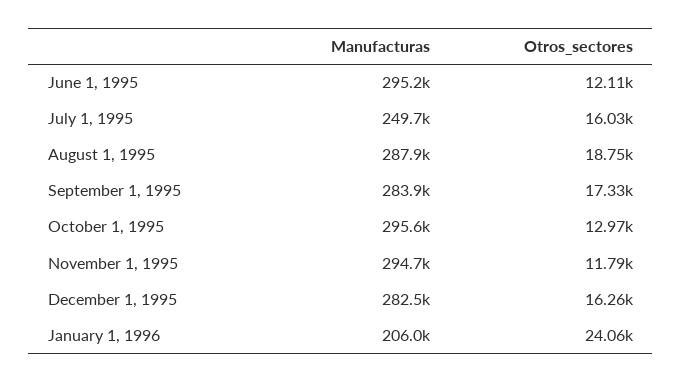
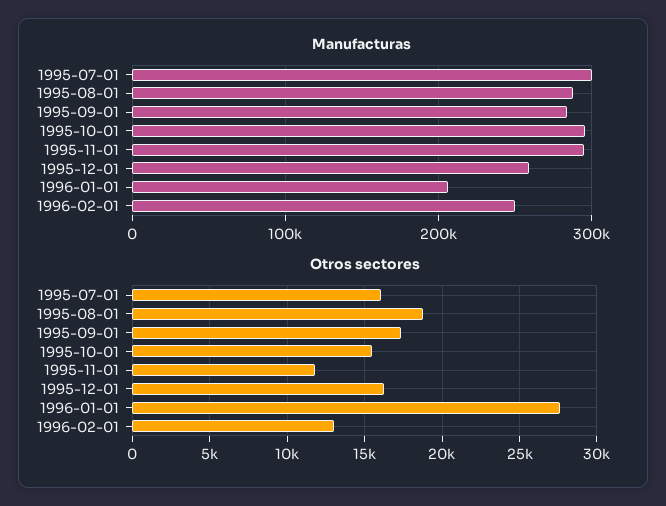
Manufacturas, June 1, 1995: 295200 -> none
Otros_sectores, June 1, 1995: 12110 -> none
Manufacturas, July 1, 1995: 249700 -> 300000
Otros_sectores, October 1, 1995: 12970 -> 15500
Manufacturas, December 1, 1995: 282500 -> 260000
Otros_sectores, January 1, 1996: 24060 -> 27500
Manufacturas, 1996-02-01: none -> 250000
Otros_sectores, 1996-02-01: none -> 13000

